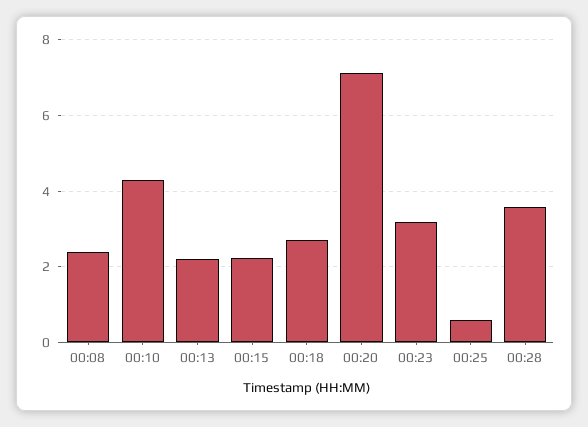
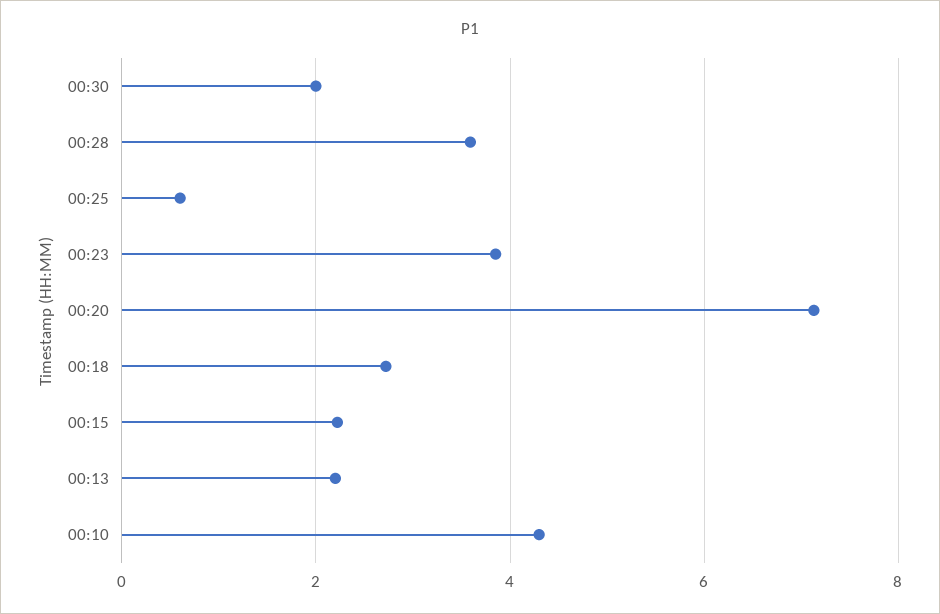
00:08: 2.4 -> none
00:23: 3.2 -> 3.8
00:30: none -> 2

